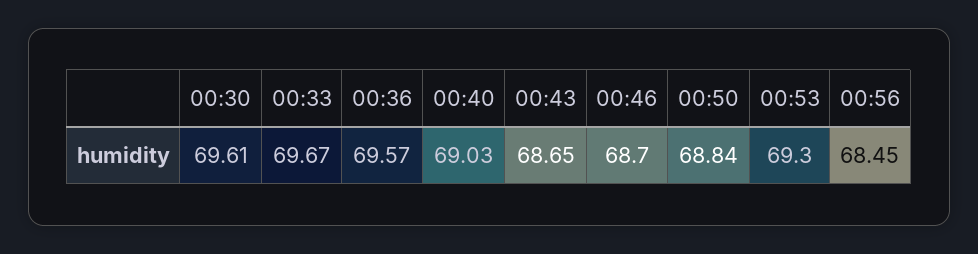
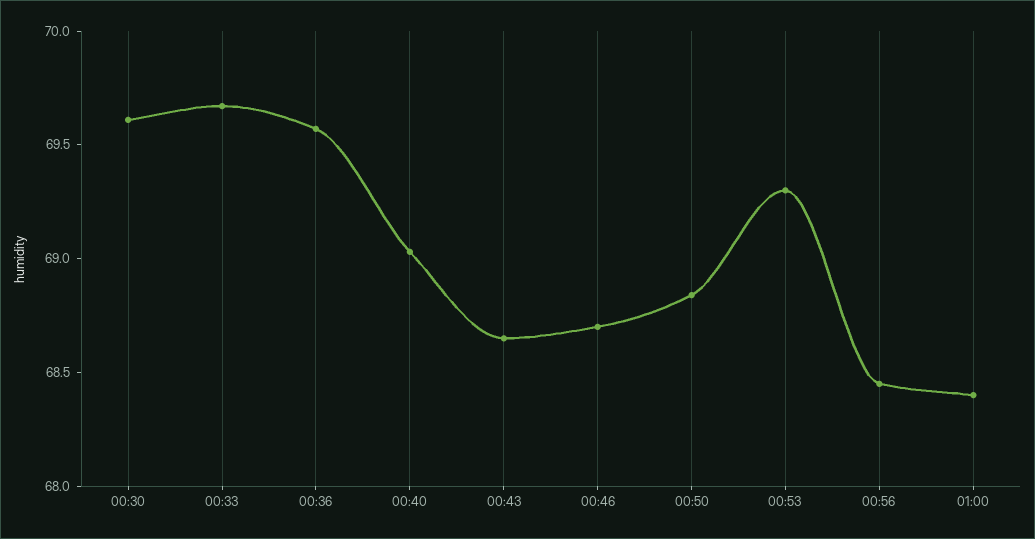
01:00: none -> 68.4

